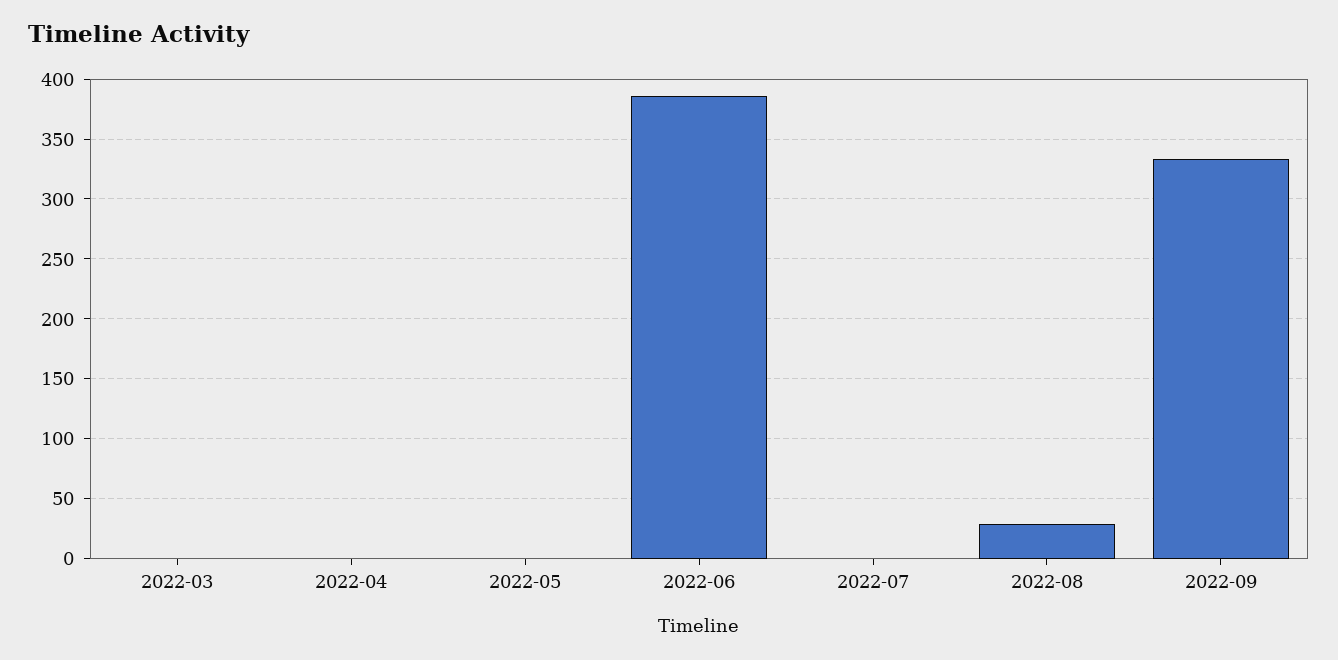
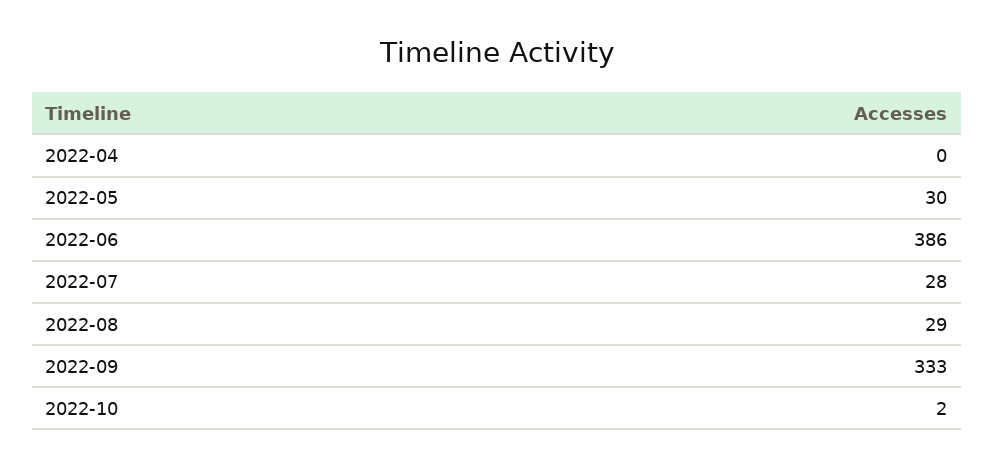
2022-03: 0 -> none
2022-05: 0 -> 30
2022-07: 0 -> 28
2022-10: none -> 2

